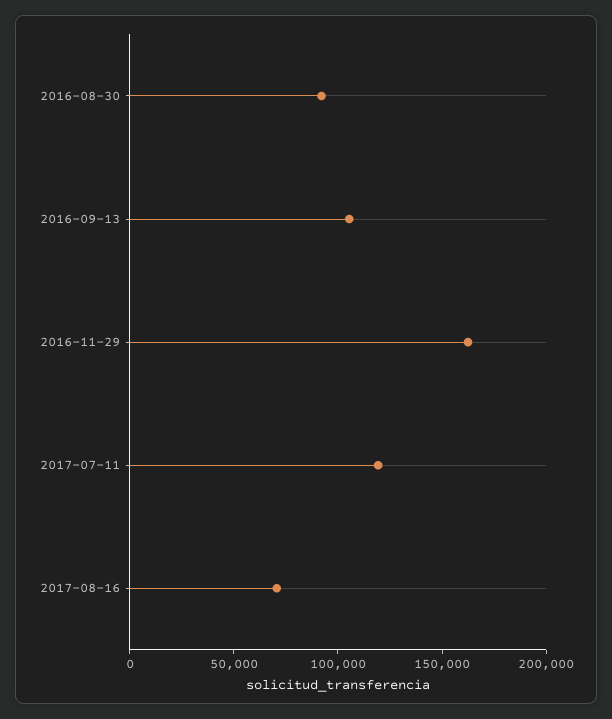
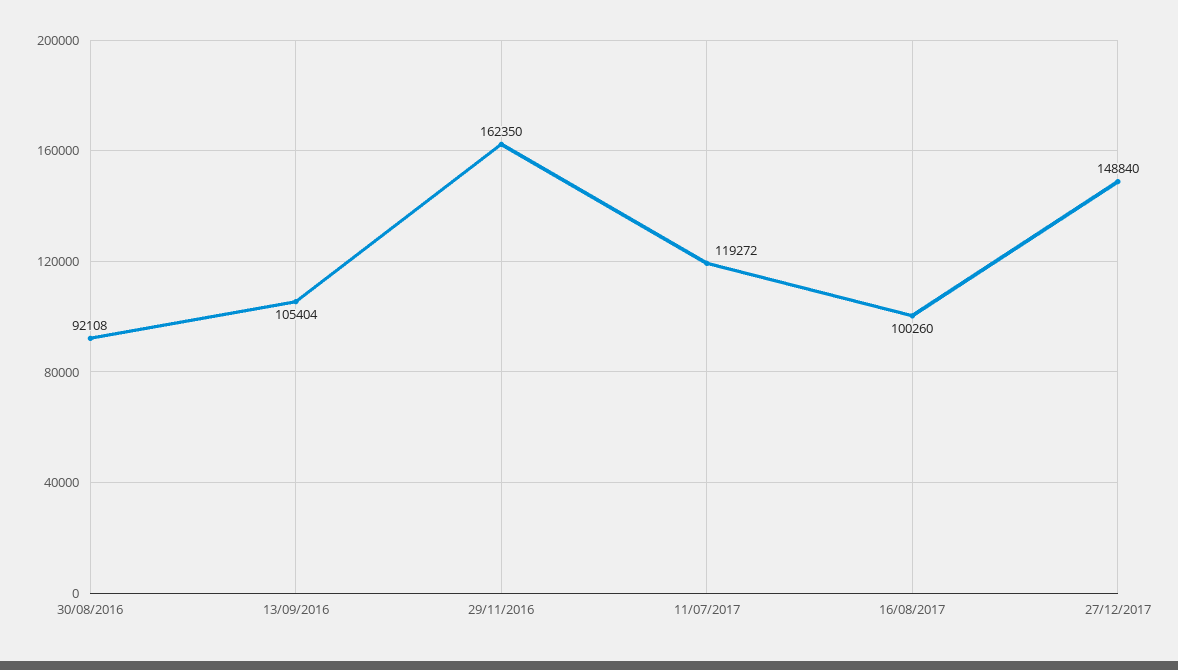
2017-08-16: 70000 -> 100260
27/12/2017: none -> 148840

